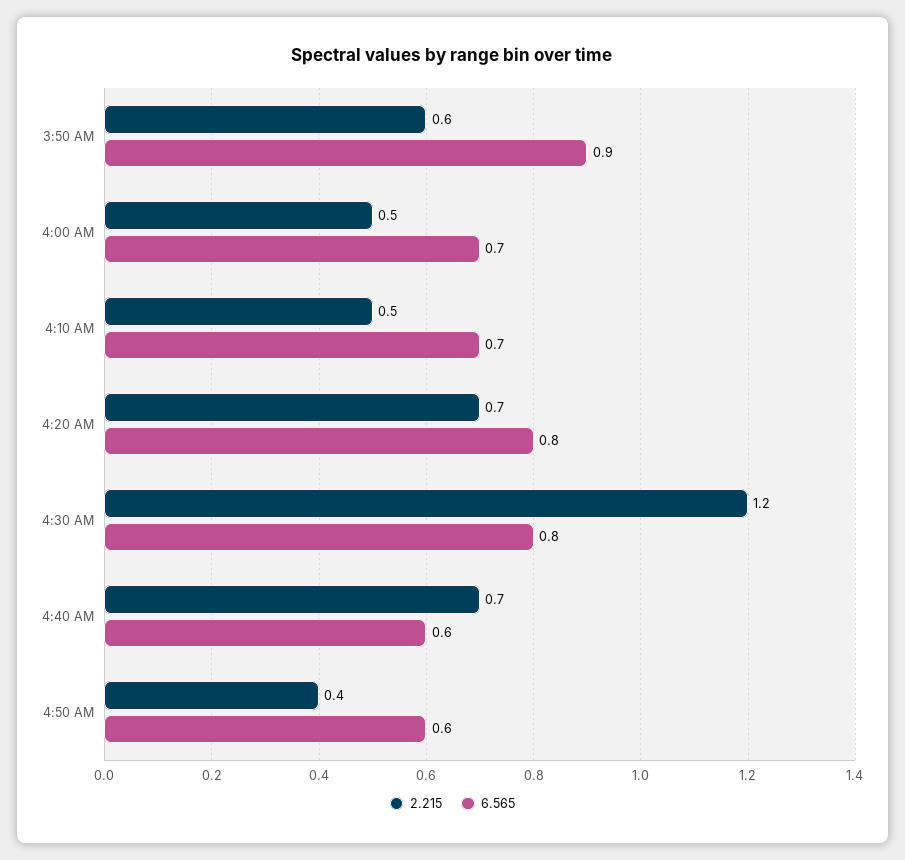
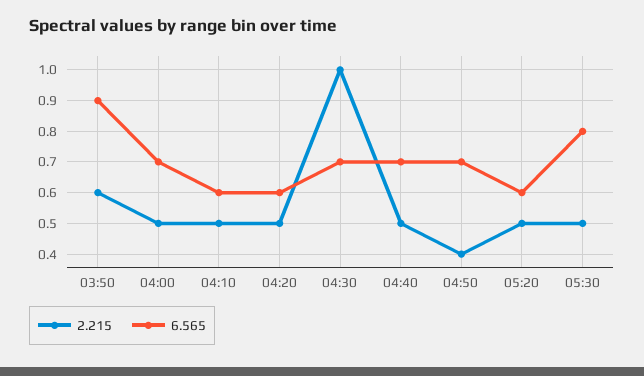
6.565, 4:10 AM: 0.7 -> 0.6
2.215, 4:20 AM: 0.7 -> 0.5
6.565, 4:20 AM: 0.8 -> 0.6
2.215, 4:30 AM: 1.2 -> 1
6.565, 4:30 AM: 0.8 -> 0.7
2.215, 4:40 AM: 0.7 -> 0.5
6.565, 4:40 AM: 0.6 -> 0.7
6.565, 4:50 AM: 0.6 -> 0.7
2.215, 05:20: none -> 0.5
6.565, 05:20: none -> 0.6
2.215, 05:30: none -> 0.5
6.565, 05:30: none -> 0.8

